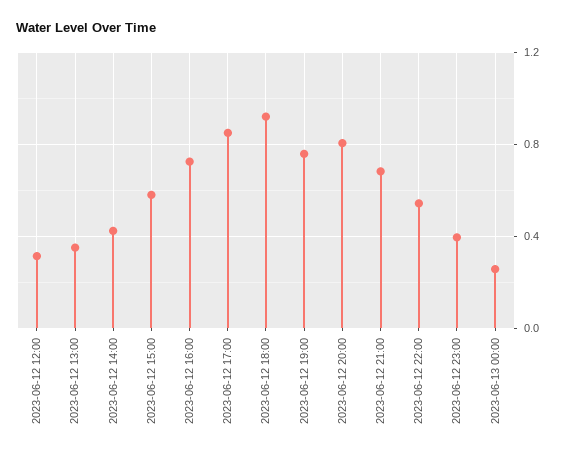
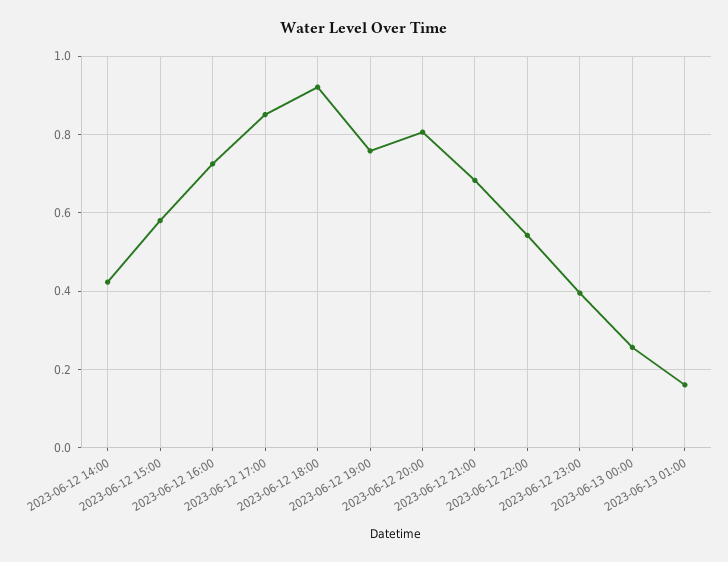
2023-06-12 12:00: 0.3 -> none
2023-06-12 13:00: 0.35 -> none
2023-06-13 01:00: none -> 0.16

